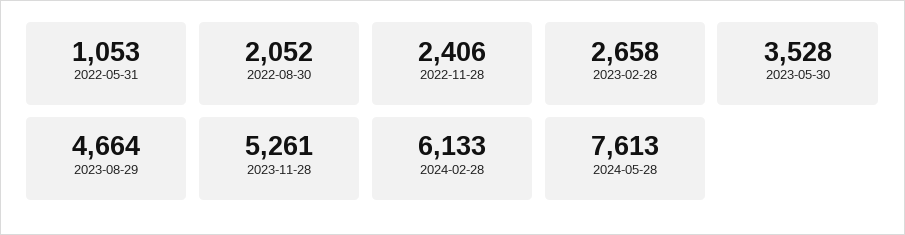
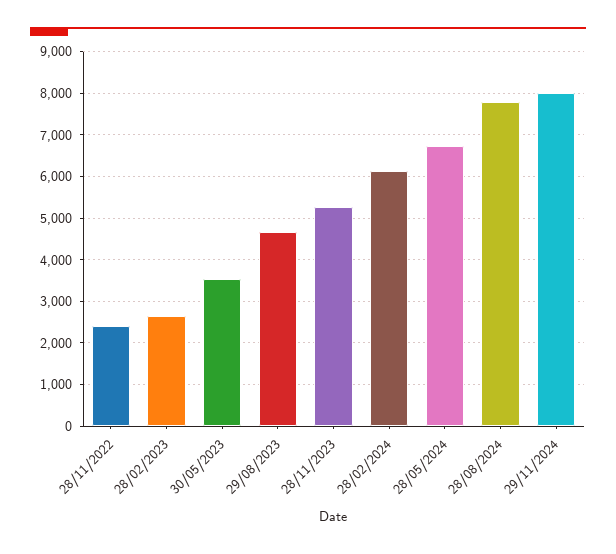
2022-05-31: 1053 -> none
2022-08-30: 2052 -> none
2024-05-28: 7613 -> 6800
28/08/2024: none -> 7800
29/11/2024: none -> 8000

